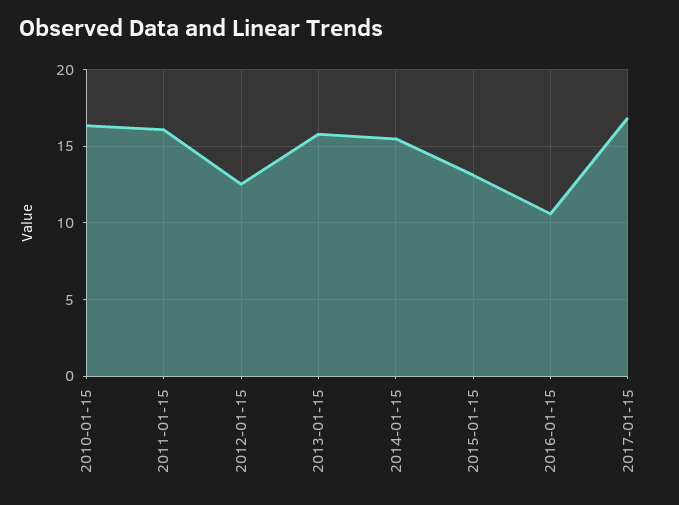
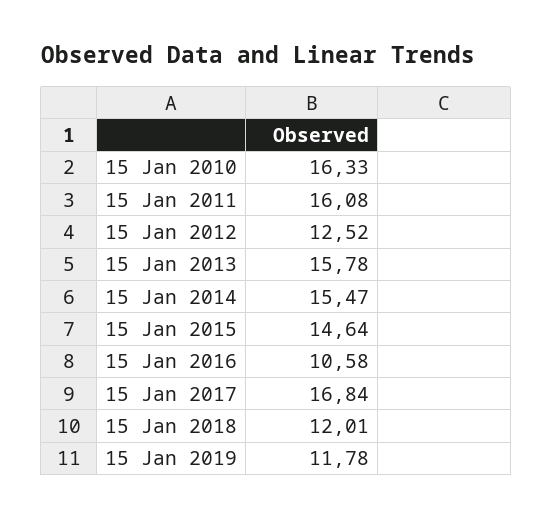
2015-01-15: 13 -> 14.64
15 Jan 2018: none -> 12.01
15 Jan 2019: none -> 11.78

